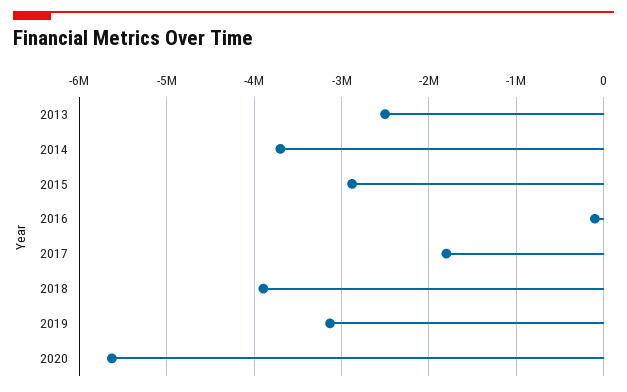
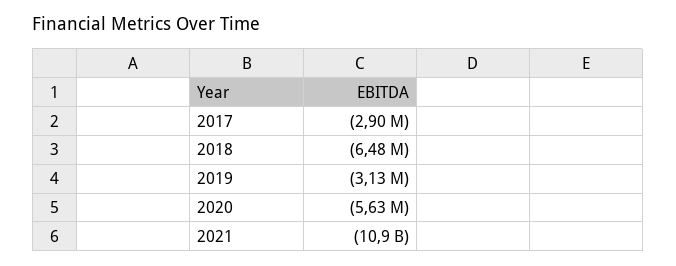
2013: -2500000 -> none
2014: -3700000 -> none
2015: -2900000 -> none
2016: -100000 -> none
2017: -1800000 -> -2900000
2018: -3900000 -> -6480000
2021: none -> -10900000000

